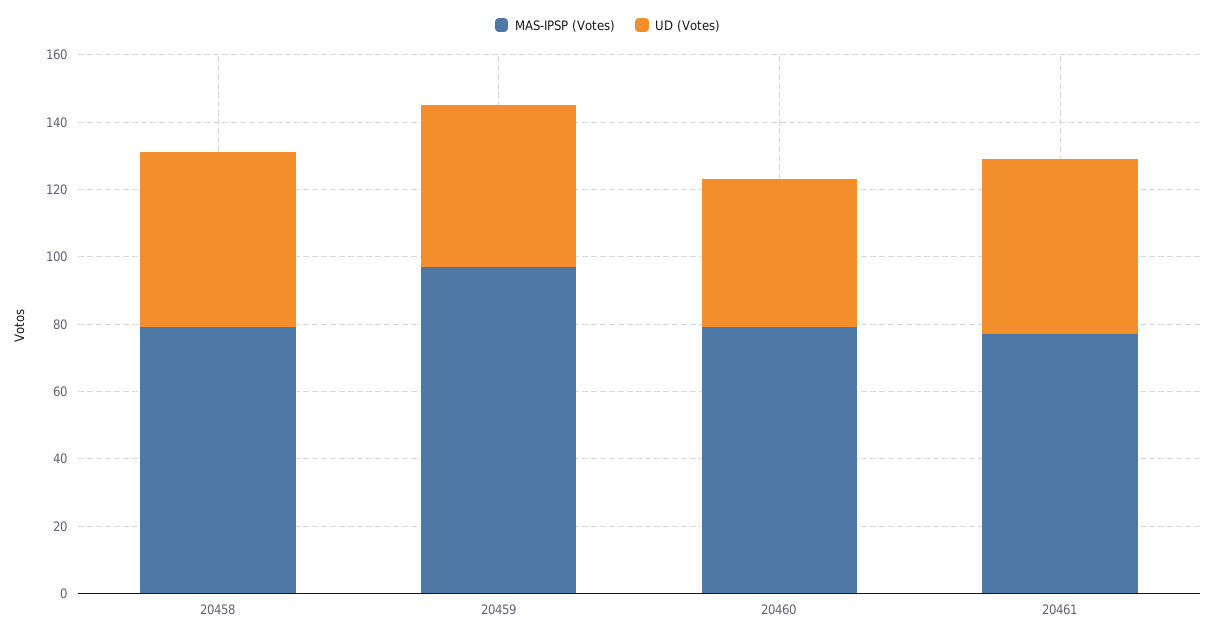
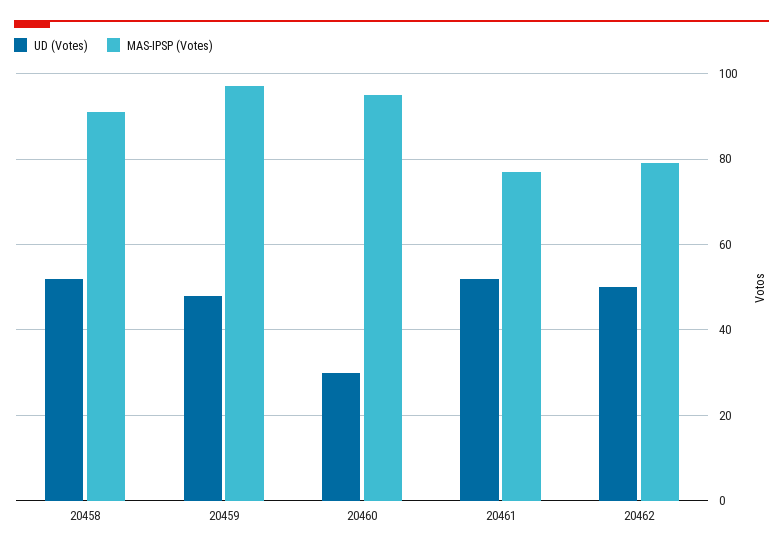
MAS-IPSP (Votes), 20458: 80 -> 90
MAS-IPSP (Votes), 20460: 80 -> 95
UD (Votes), 20460: 45 -> 30
UD (Votes), 20462: none -> 50
MAS-IPSP (Votes), 20462: none -> 80

